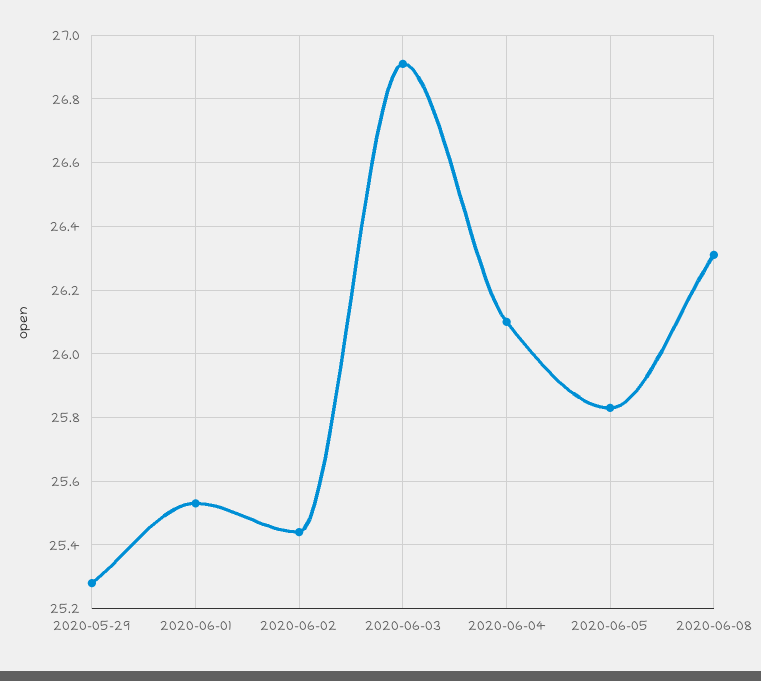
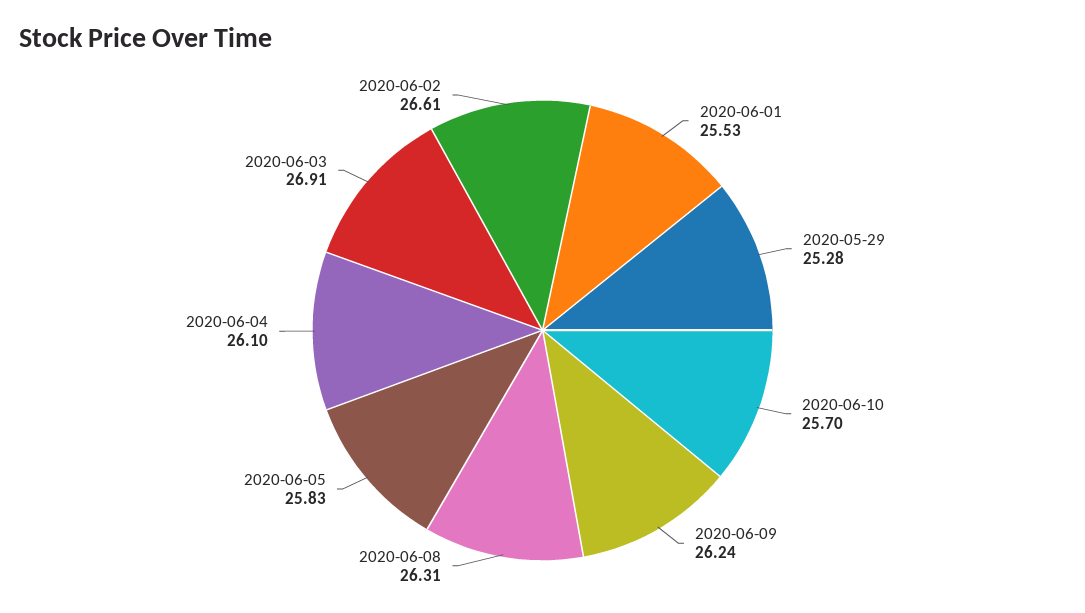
2020-06-02: 25.45 -> 26.61
2020-06-10: none -> 25.7
2020-06-09: none -> 26.24

